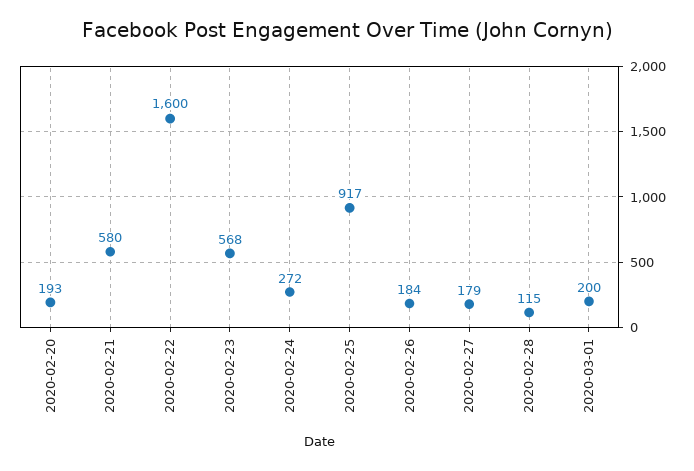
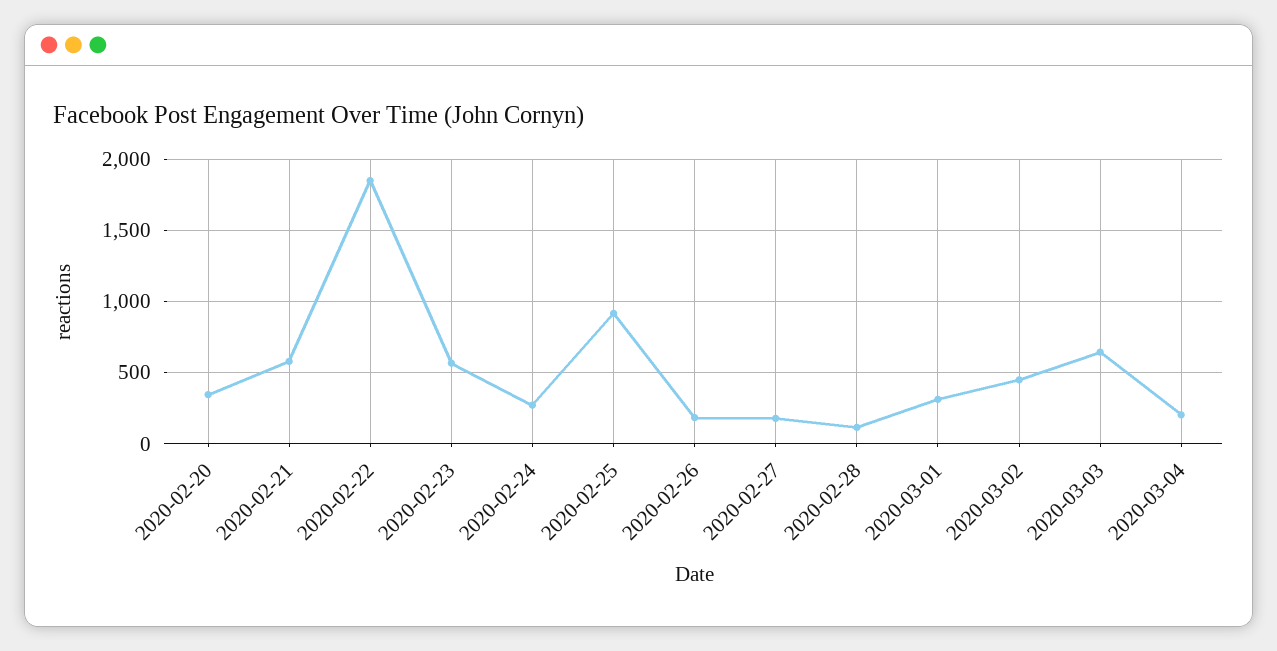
2020-02-20: 193 -> 350
2020-02-22: 1600 -> 1850
2020-03-01: 200 -> 300
2020-03-02: none -> 450
2020-03-03: none -> 650
2020-03-04: none -> 200

